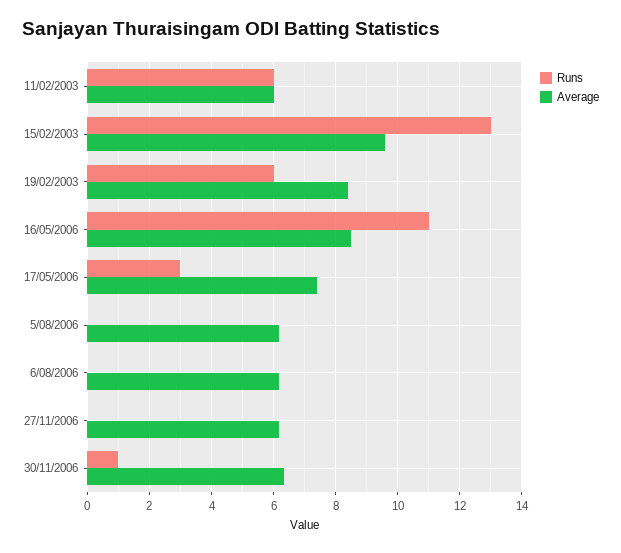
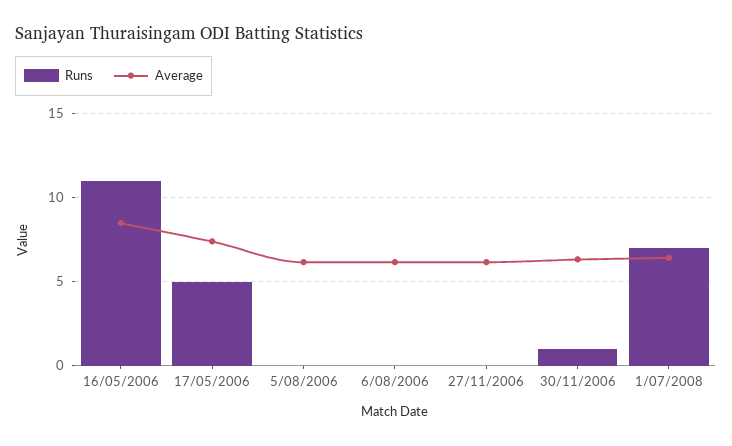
Runs, 11/02/2003: 6 -> none
Average, 11/02/2003: 6 -> none
Runs, 15/02/2003: 13 -> none
Average, 15/02/2003: 9.6 -> none
Runs, 19/02/2003: 6 -> none
Average, 19/02/2003: 8.4 -> none
Runs, 17/05/2006: 3 -> 5
Runs, 1/07/2008: none -> 7
Average, 1/07/2008: none -> 6.5

